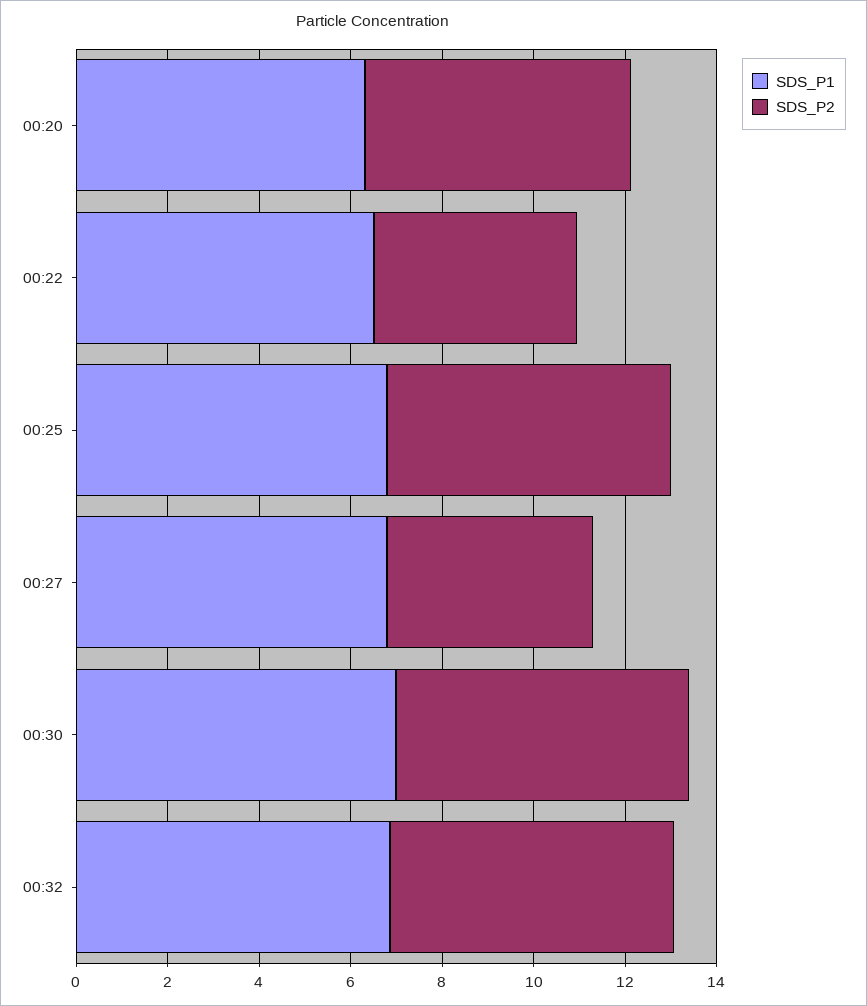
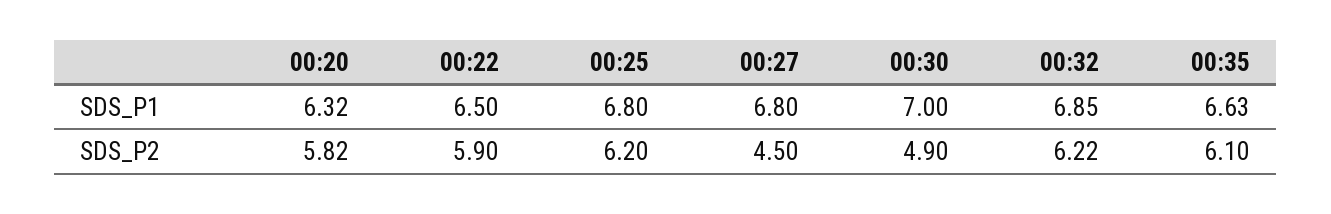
SDS_P2, 00:22: 4.5 -> 5.9
SDS_P2, 00:30: 6.5 -> 4.9
SDS_P1, 00:35: none -> 6.63
SDS_P2, 00:35: none -> 6.1

